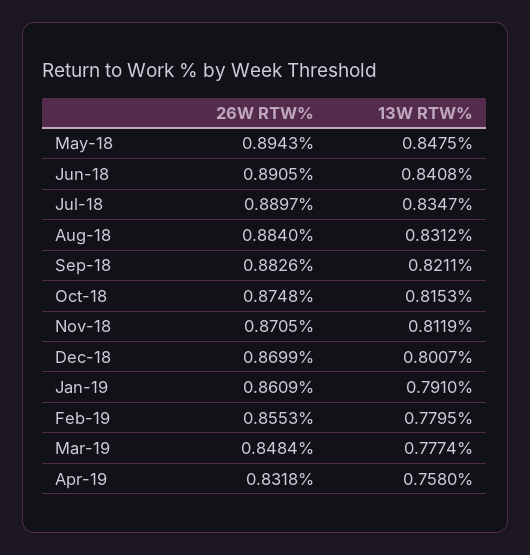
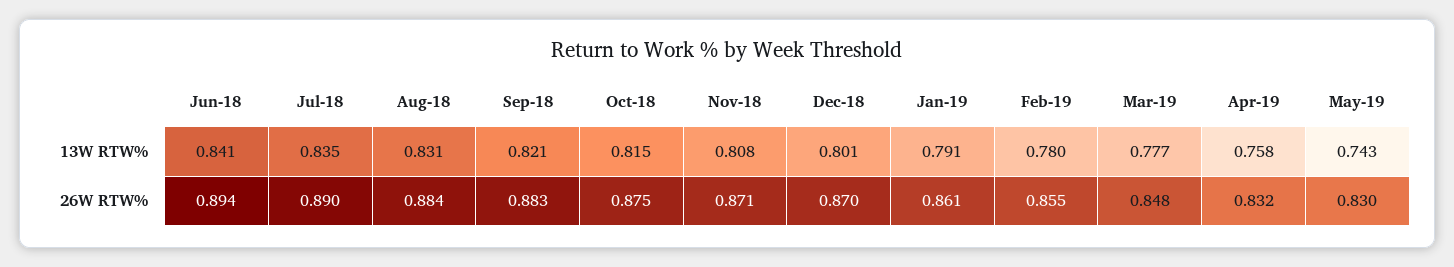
26W RTW%, May-18: 0.8943 -> none
13W RTW%, May-18: 0.8475 -> none
26W RTW%, Jun-18: 0.8905 -> 0.894
13W RTW%, Nov-18: 0.8119 -> 0.808
13W RTW%, May-19: none -> 0.743
26W RTW%, May-19: none -> 0.83

